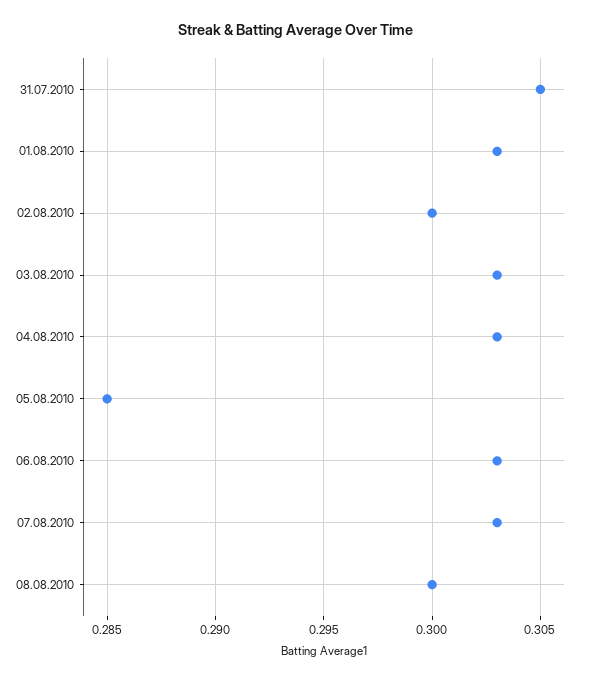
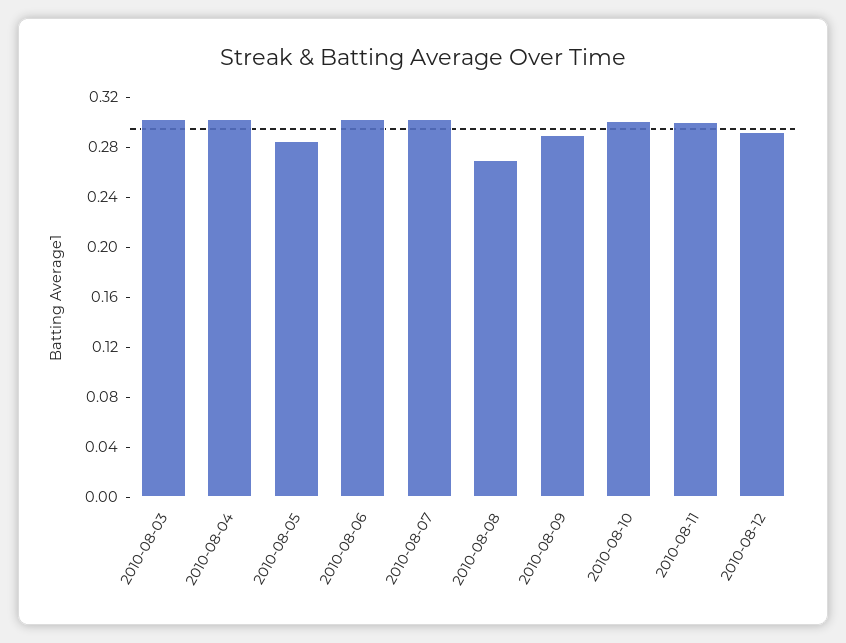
31.07.2010: 0.305 -> none
01.08.2010: 0.303 -> none
02.08.2010: 0.3 -> none
08.08.2010: 0.3 -> 0.27
2010-08-09: none -> 0.29
2010-08-10: none -> 0.3
2010-08-11: none -> 0.3
2010-08-12: none -> 0.29

